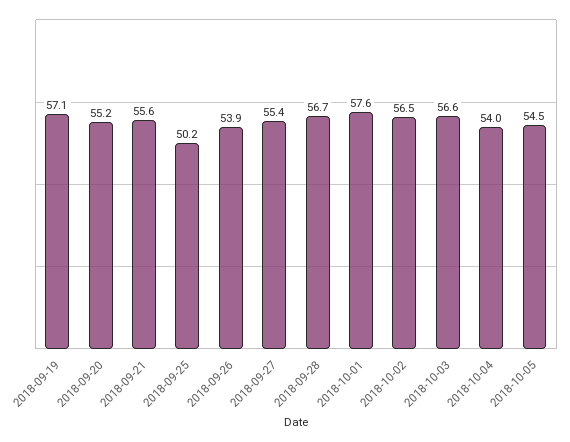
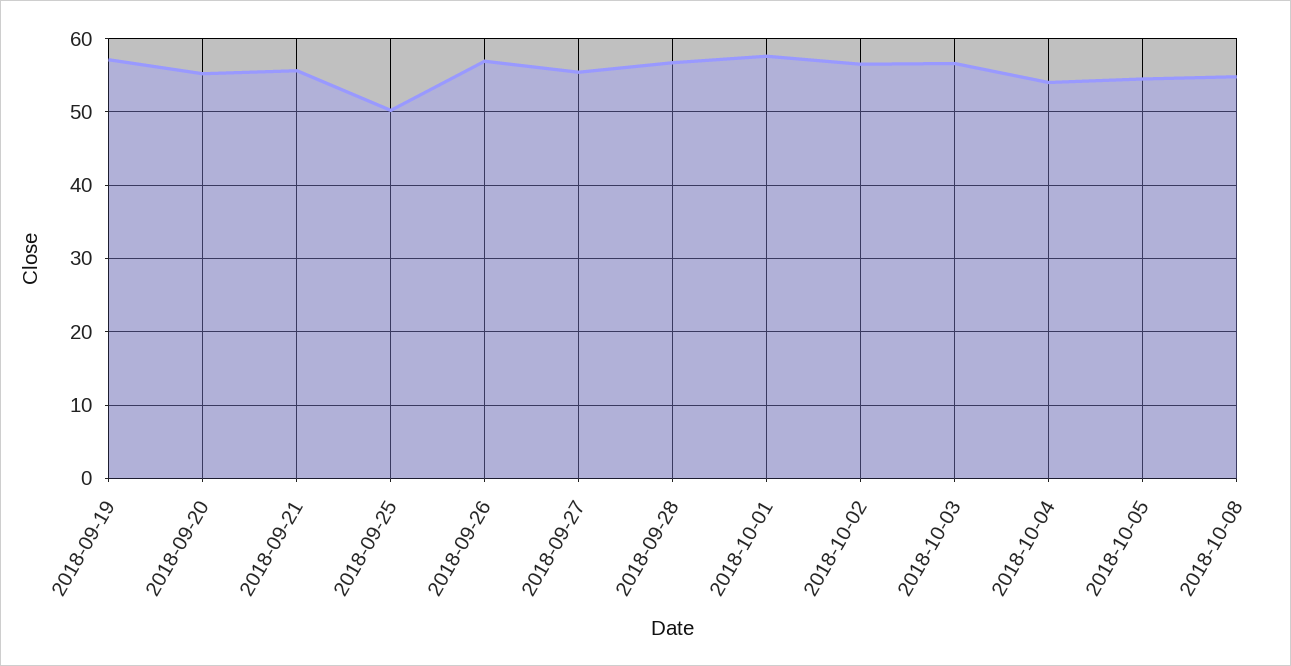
2018-09-26: 53.9 -> 57
2018-10-08: none -> 55

